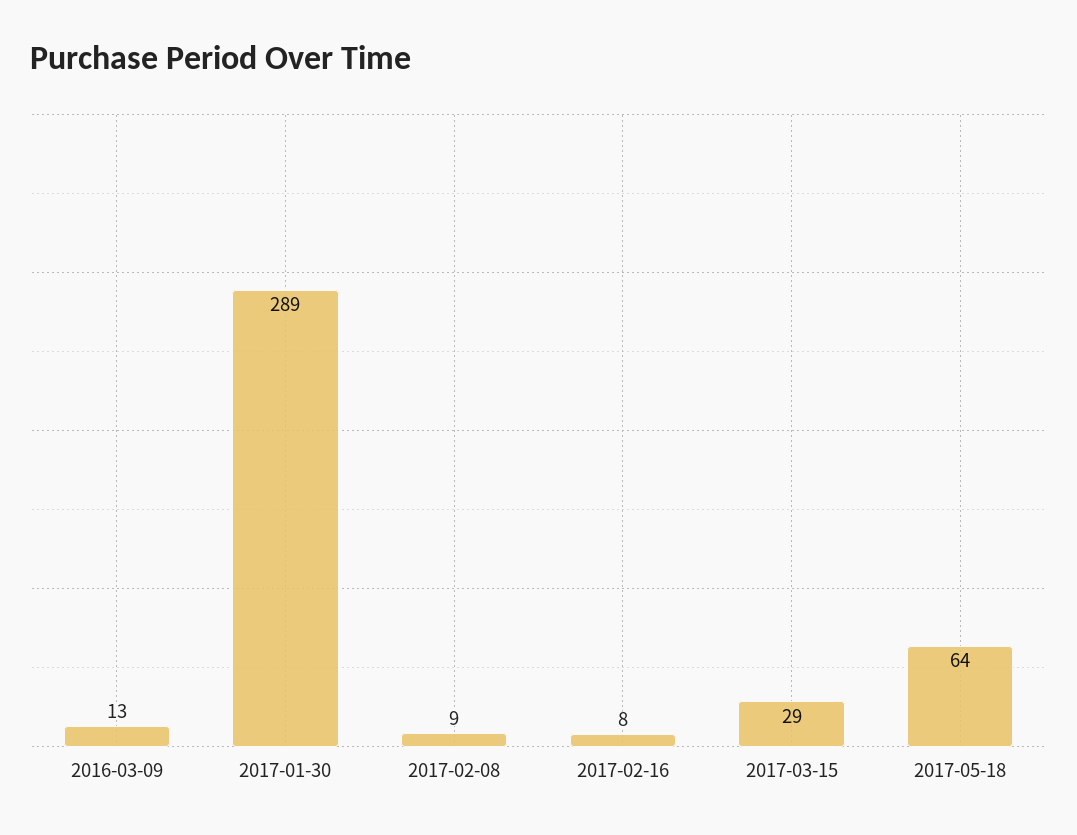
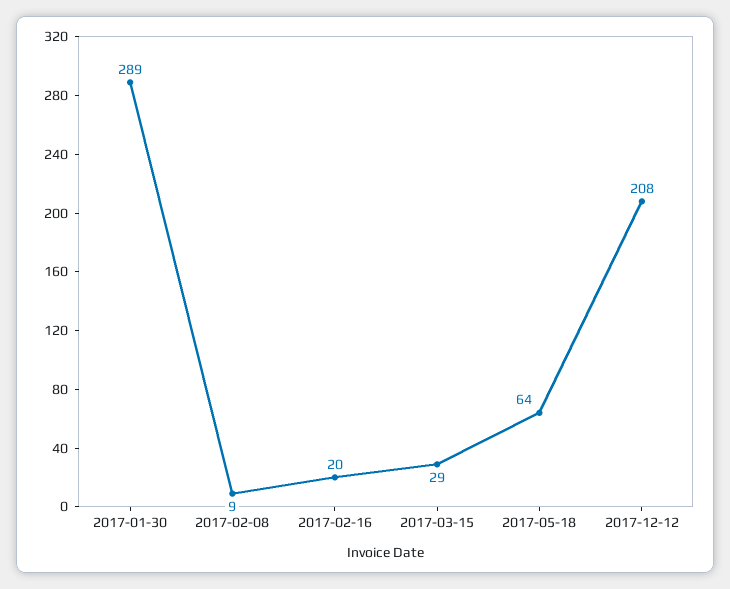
2016-03-09: 13 -> none
2017-02-16: 8 -> 20
2017-12-12: none -> 208

